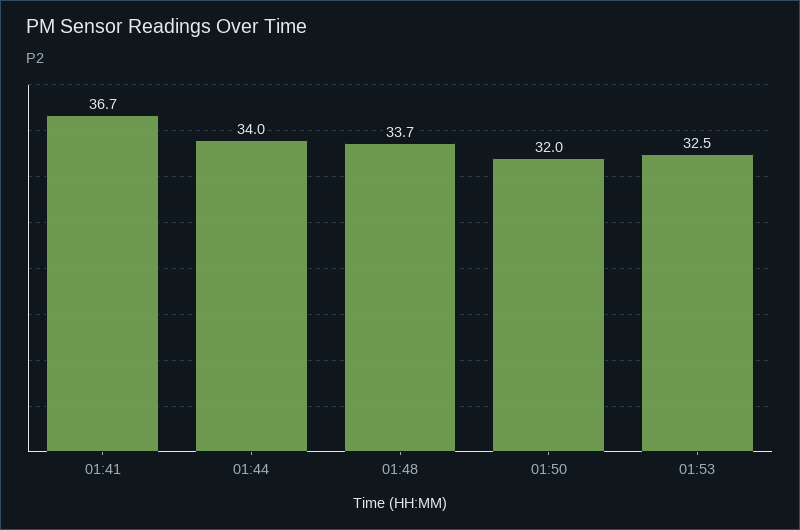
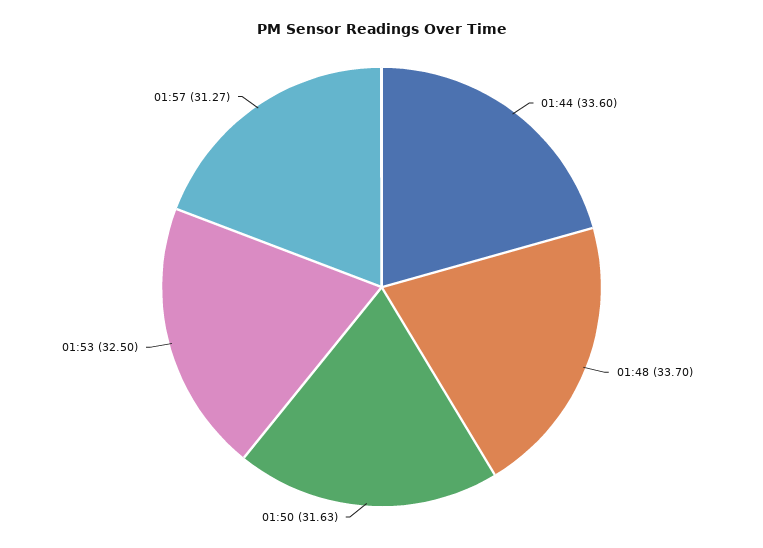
01:41: 36.7 -> none
01:44: 34 -> 33.6
01:50: 32 -> 31.63
01:57: none -> 31.27

